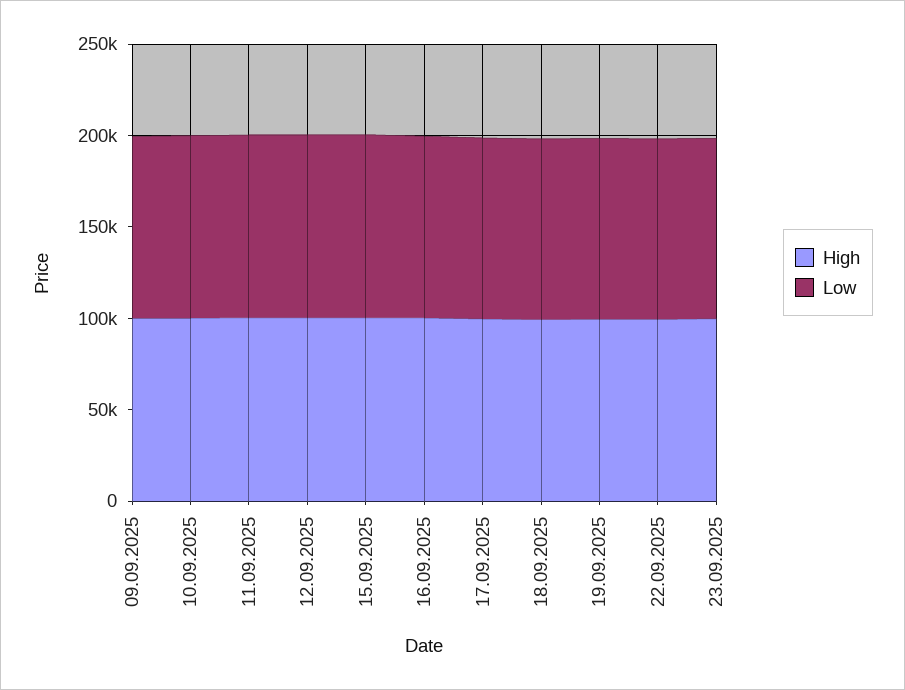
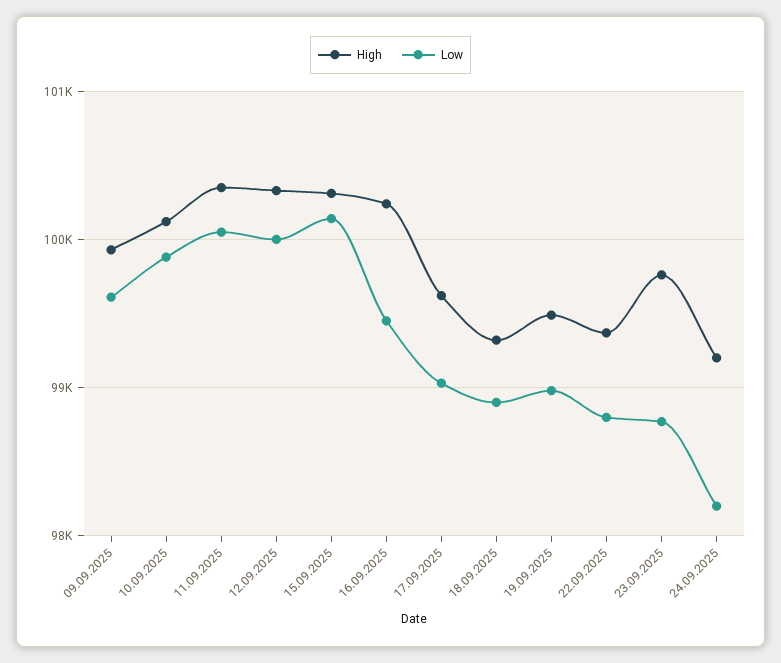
High, 24.09.2025: none -> 99200
Low, 24.09.2025: none -> 98200

